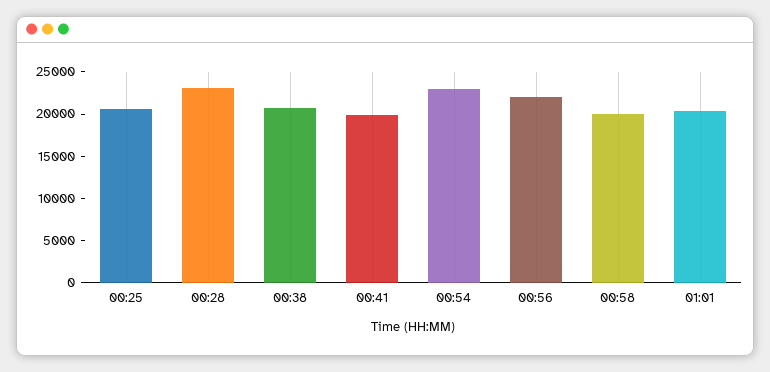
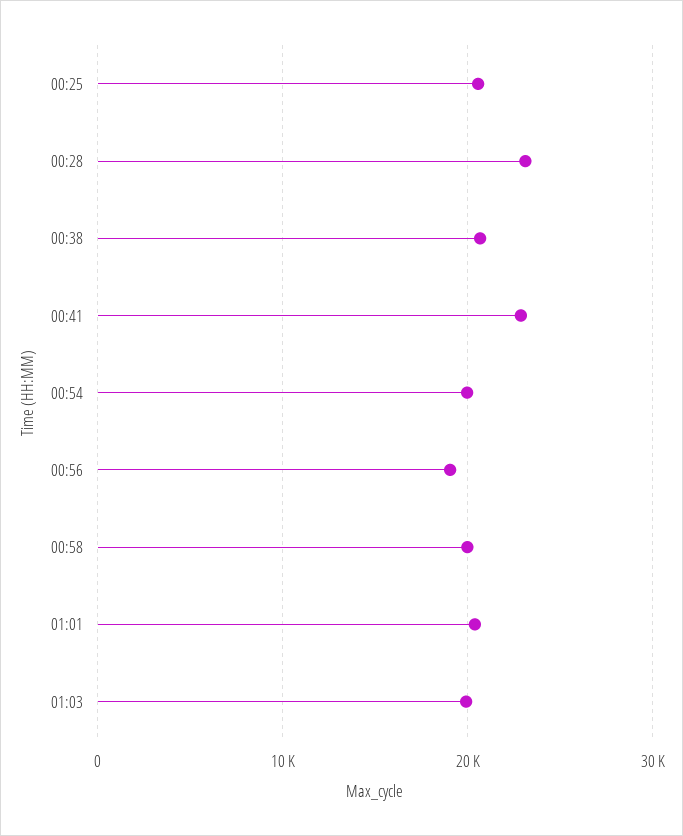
00:41: 20000 -> 23000
00:54: 23000 -> 20000
00:56: 22000 -> 19000
01:03: none -> 20000

